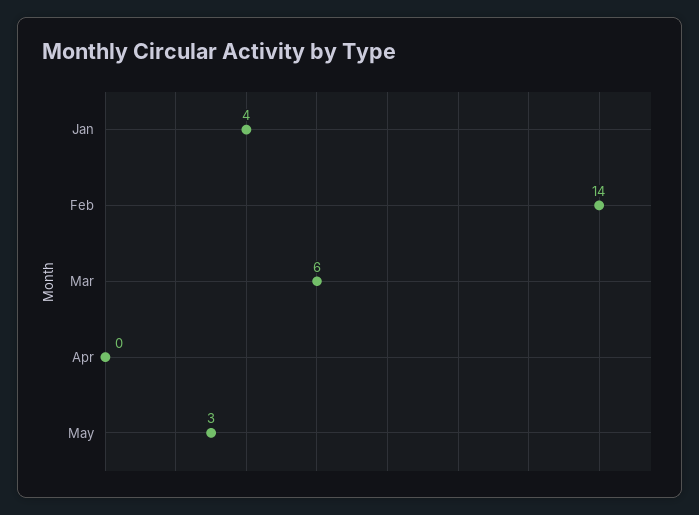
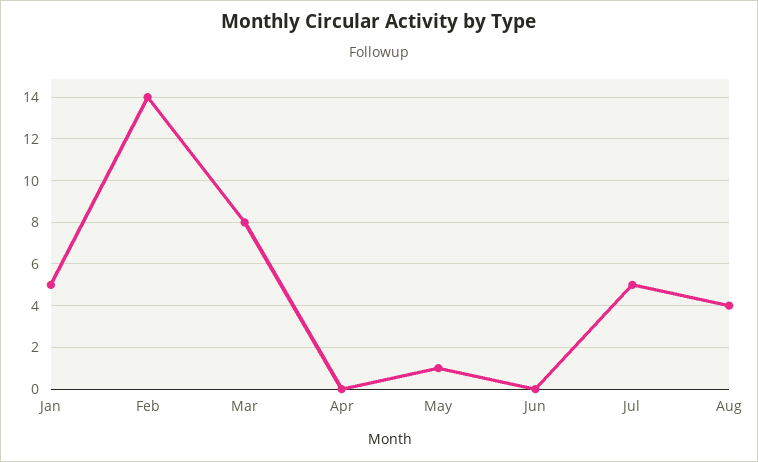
Jan: 4 -> 5
Mar: 6 -> 8
May: 3 -> 1
Jun: none -> 0
Jul: none -> 5
Aug: none -> 4

